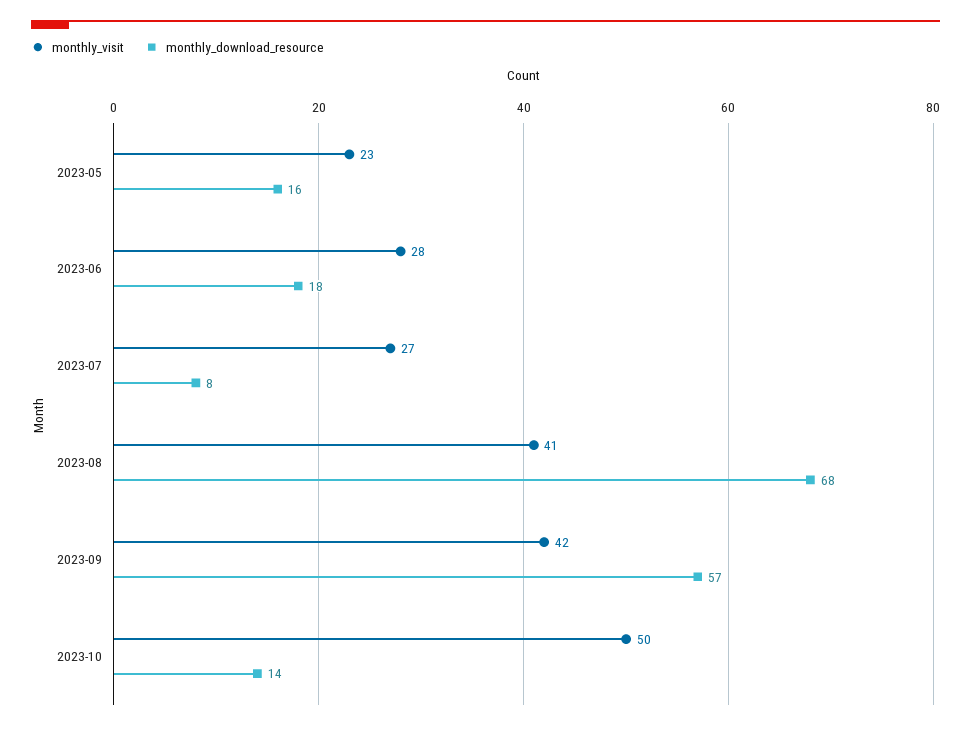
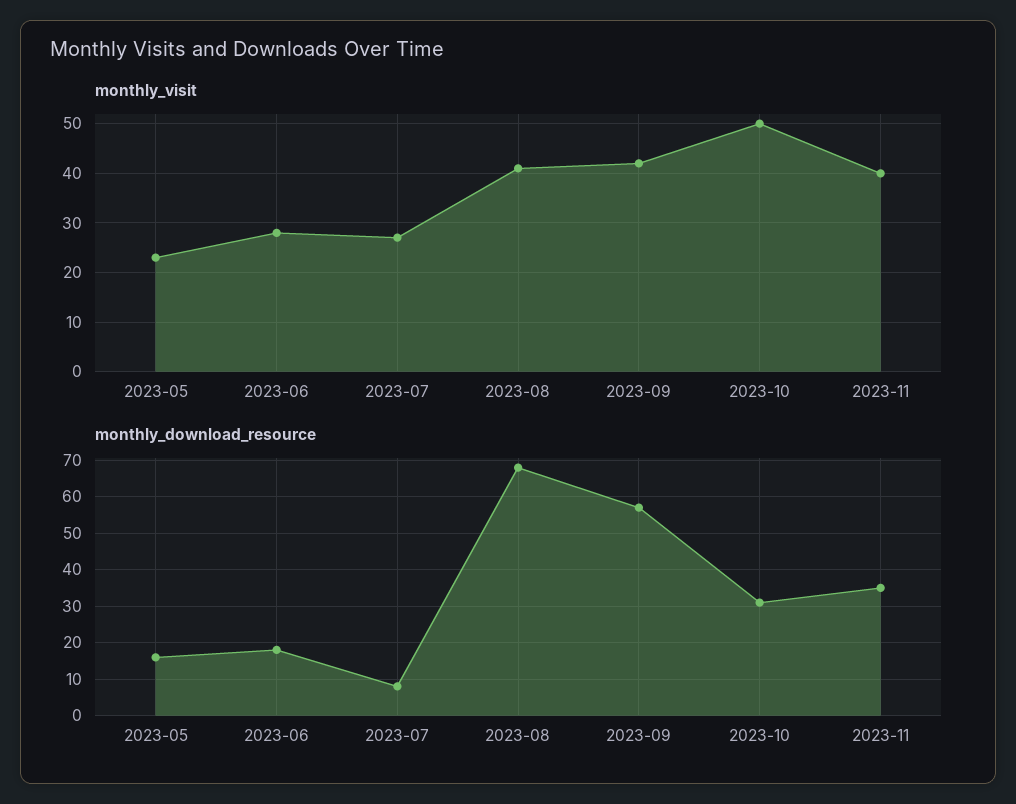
monthly_download_resource, 2023-10: 14 -> 30
monthly_visit, 2023-11: none -> 40
monthly_download_resource, 2023-11: none -> 35

